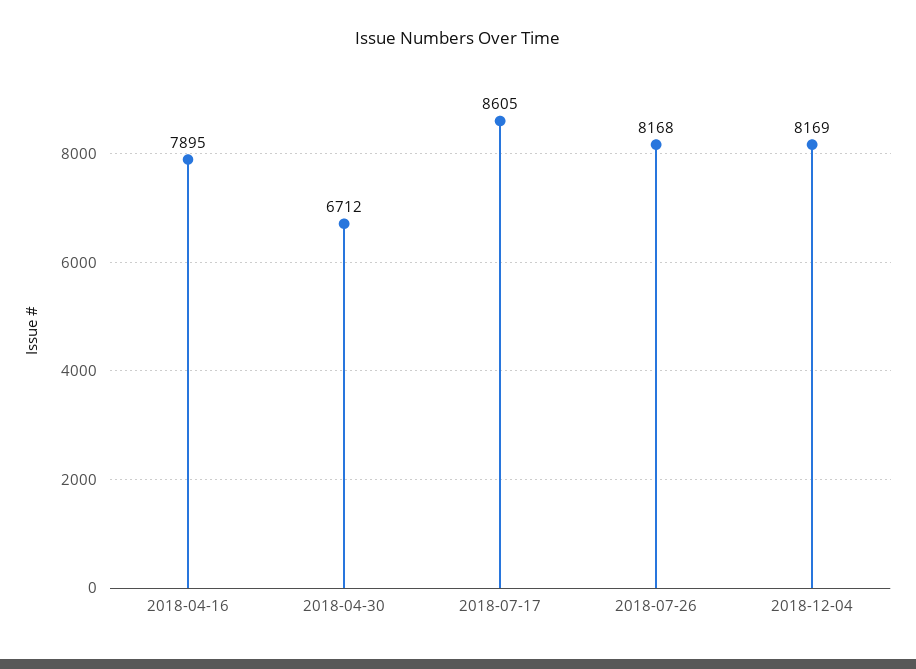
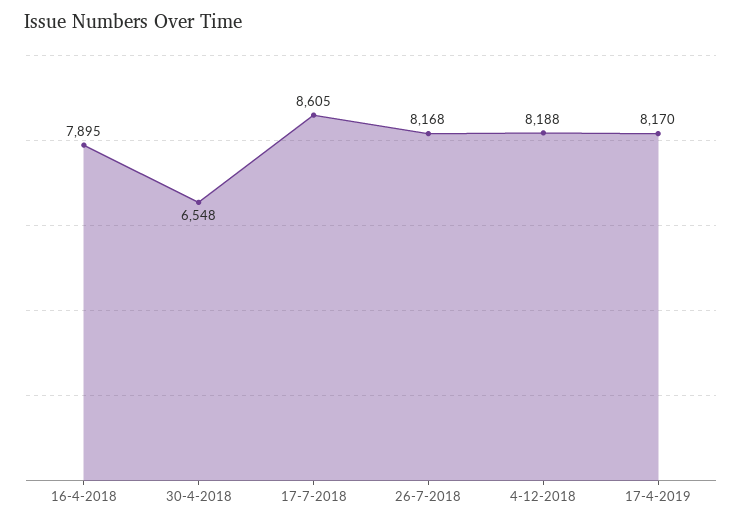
2018-04-30: 6712 -> 6548
2018-12-04: 8169 -> 8188
17-4-2019: none -> 8170

